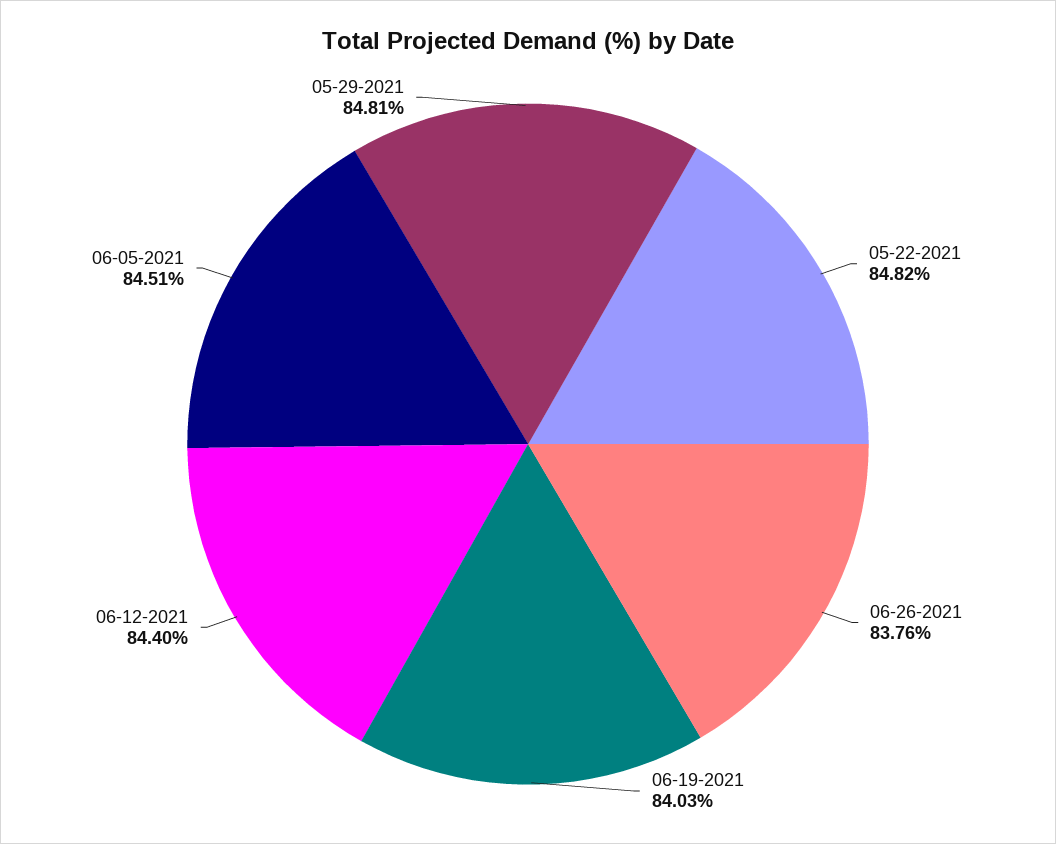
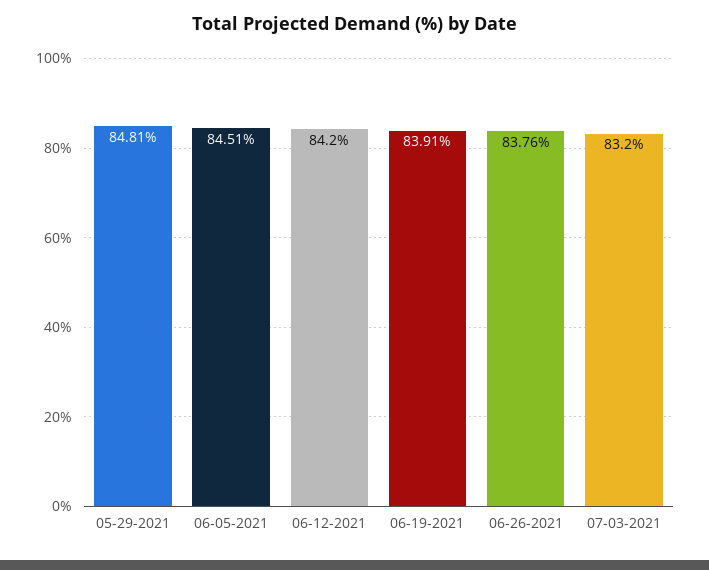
05-22-2021: 84.82 -> none
06-19-2021: 84.03 -> 83.91
06-12-2021: 84.4 -> 84.2
07-03-2021: none -> 83.2

